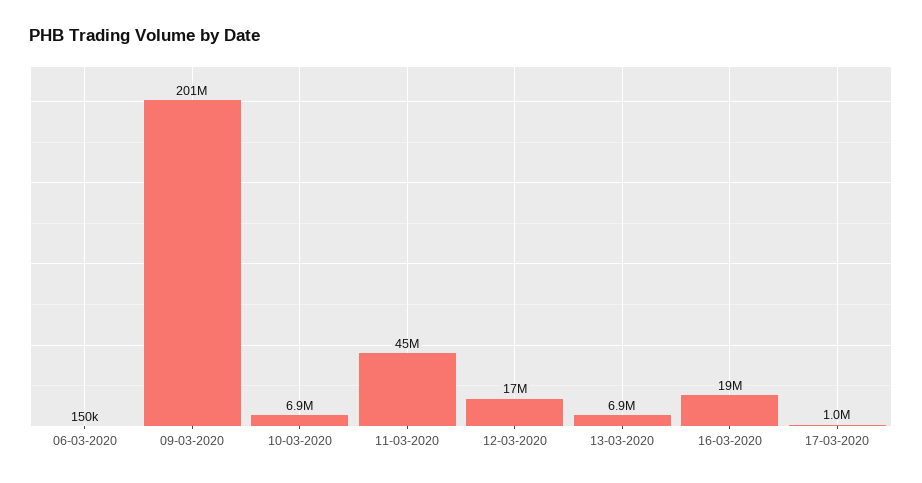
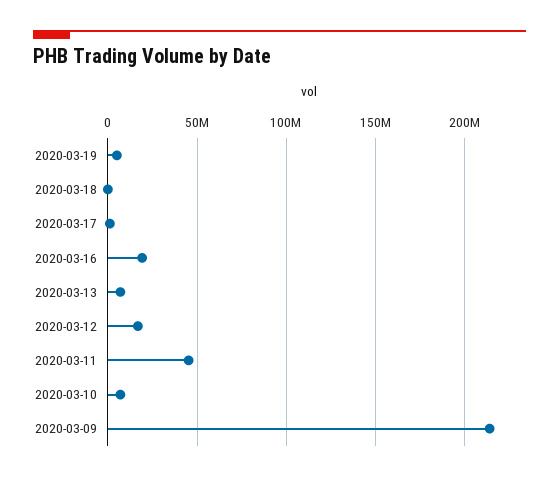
06-03-2020: 150000 -> none
09-03-2020: 201000000 -> 215000000
2020-03-19: none -> 5000000
2020-03-18: none -> 0

